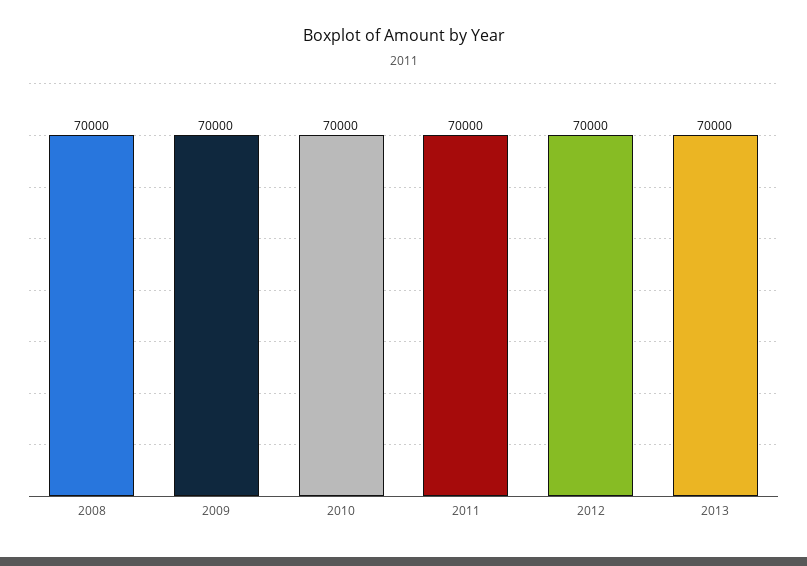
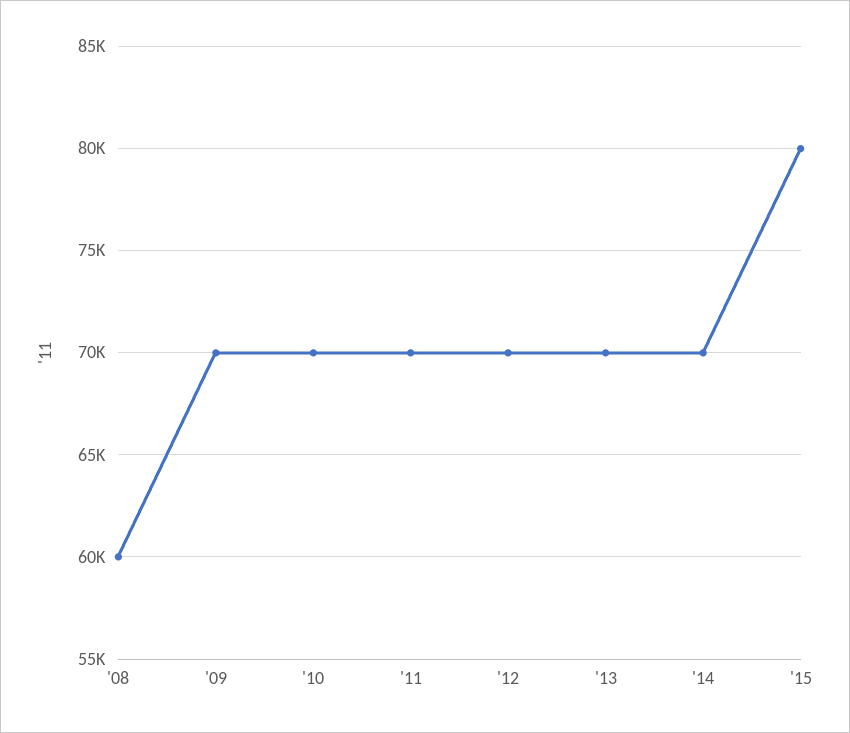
2008: 70000 -> 60000
'14: none -> 70000
'15: none -> 80000

